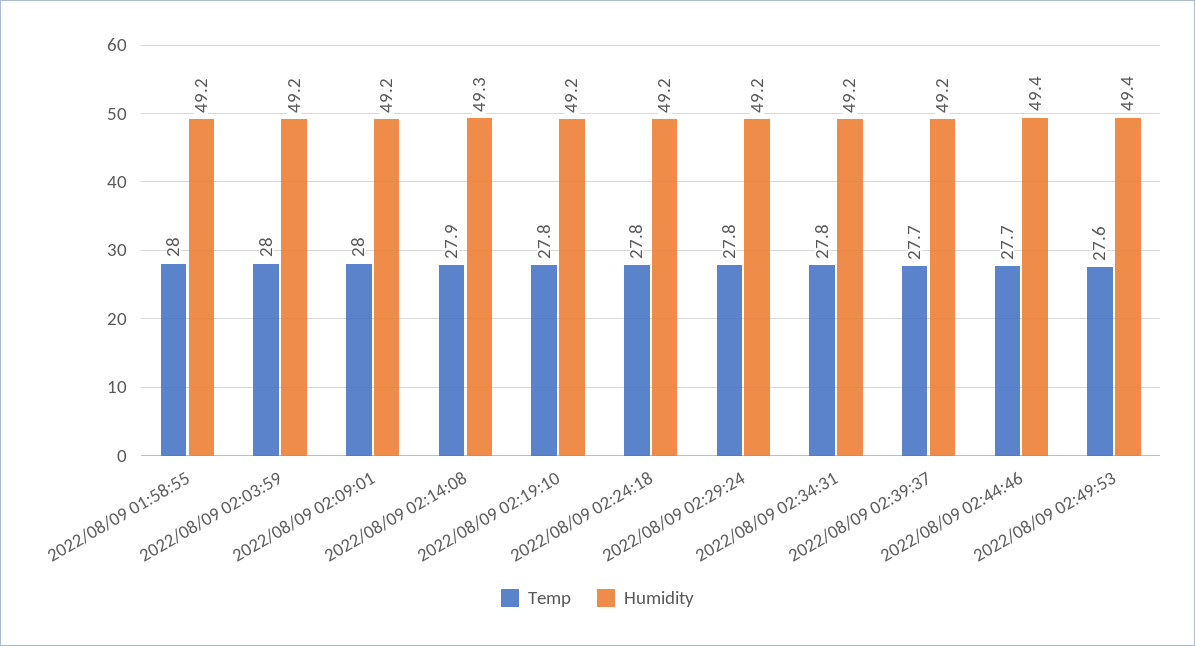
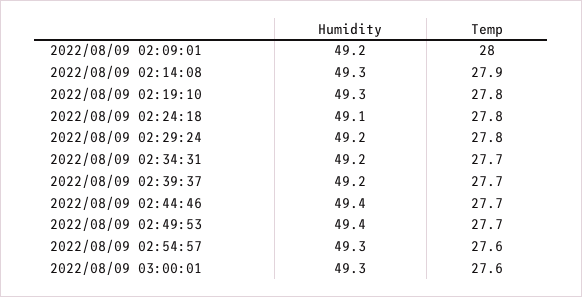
Temp, 2022/08/09 01:58:55: 28 -> none
Humidity, 2022/08/09 01:58:55: 49.2 -> none
Temp, 2022/08/09 02:03:59: 28 -> none
Humidity, 2022/08/09 02:03:59: 49.2 -> none
Humidity, 2022/08/09 02:19:10: 49.2 -> 49.3
Humidity, 2022/08/09 02:24:18: 49.2 -> 49.1
Temp, 2022/08/09 02:34:31: 27.8 -> 27.7
Temp, 2022/08/09 02:49:53: 27.6 -> 27.7
Humidity, 2022/08/09 02:54:57: none -> 49.3
Temp, 2022/08/09 02:54:57: none -> 27.6
Humidity, 2022/08/09 03:00:01: none -> 49.3
Temp, 2022/08/09 03:00:01: none -> 27.6

